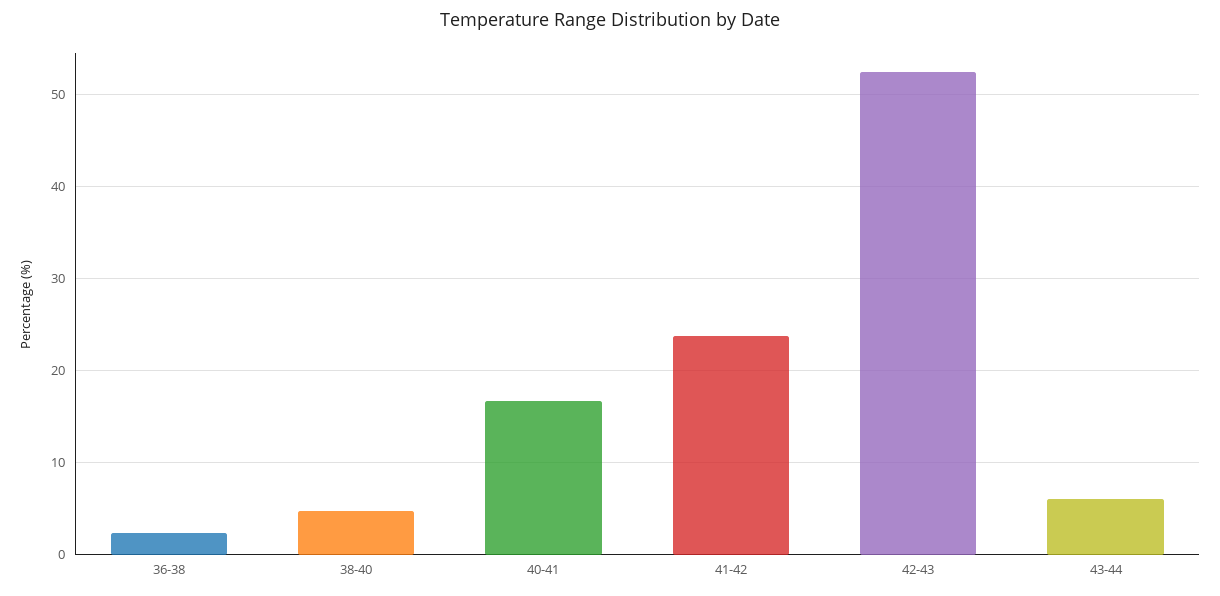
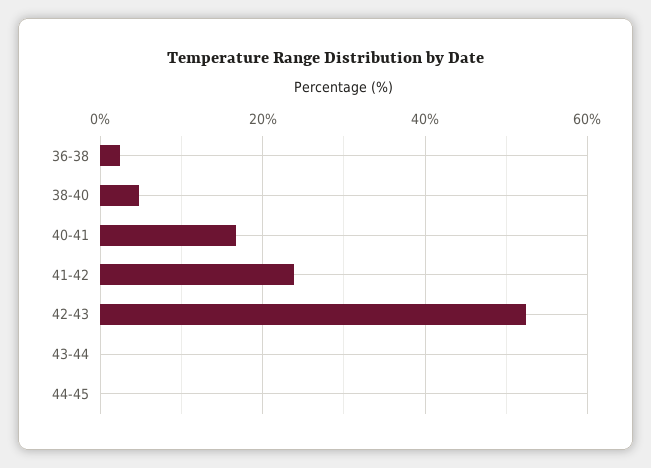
43-44: 6 -> 0
44-45: none -> 0

